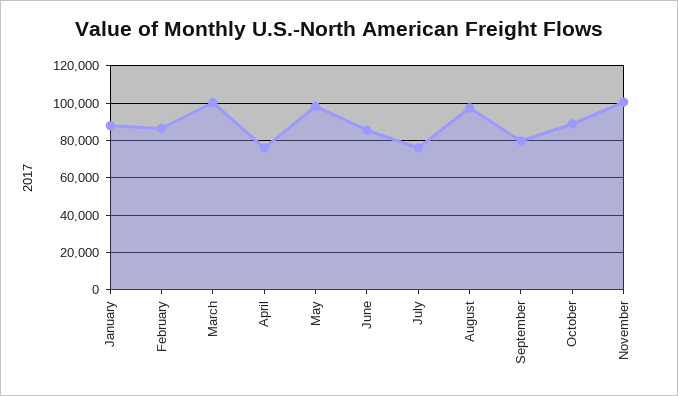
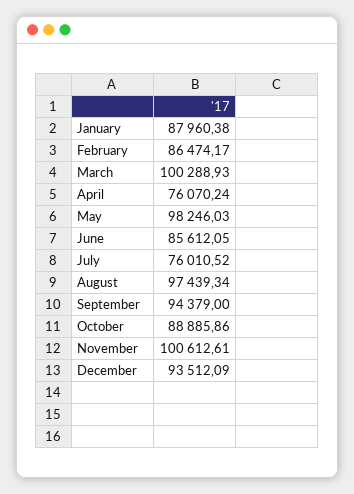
September: 80000 -> 94379
December: none -> 93512.09

